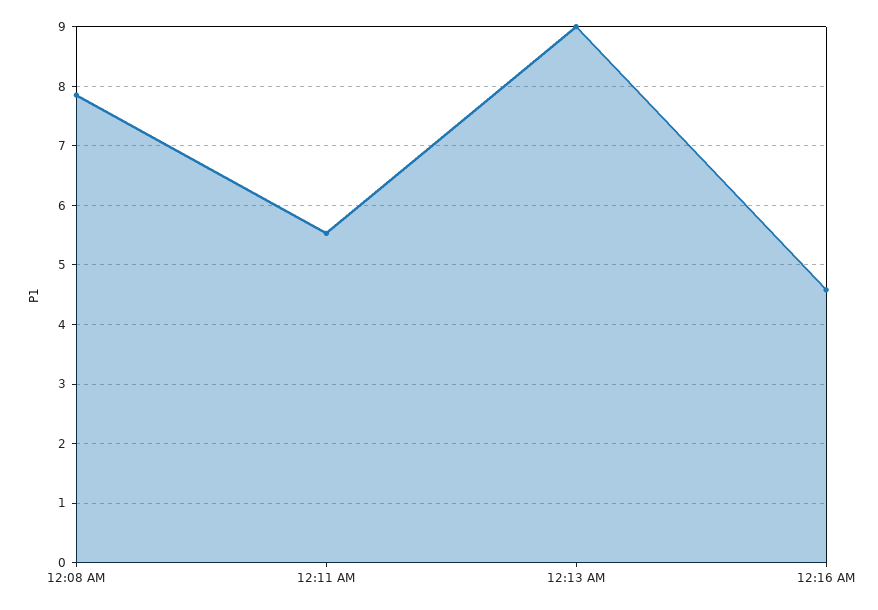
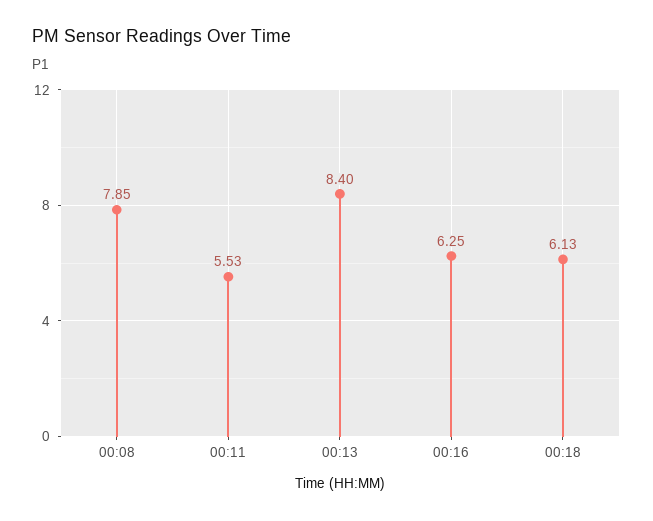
12:13 AM: 9 -> 8.4
12:16 AM: 4.6 -> 6.25
00:18: none -> 6.13

